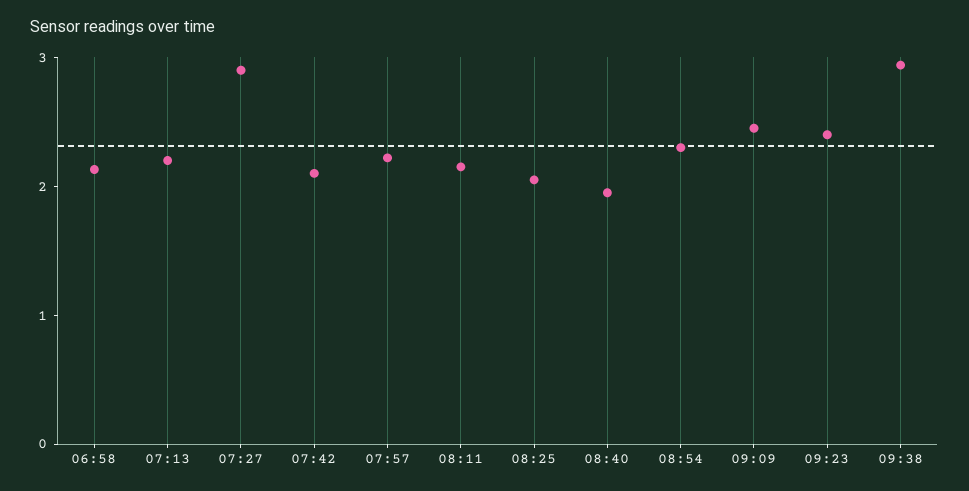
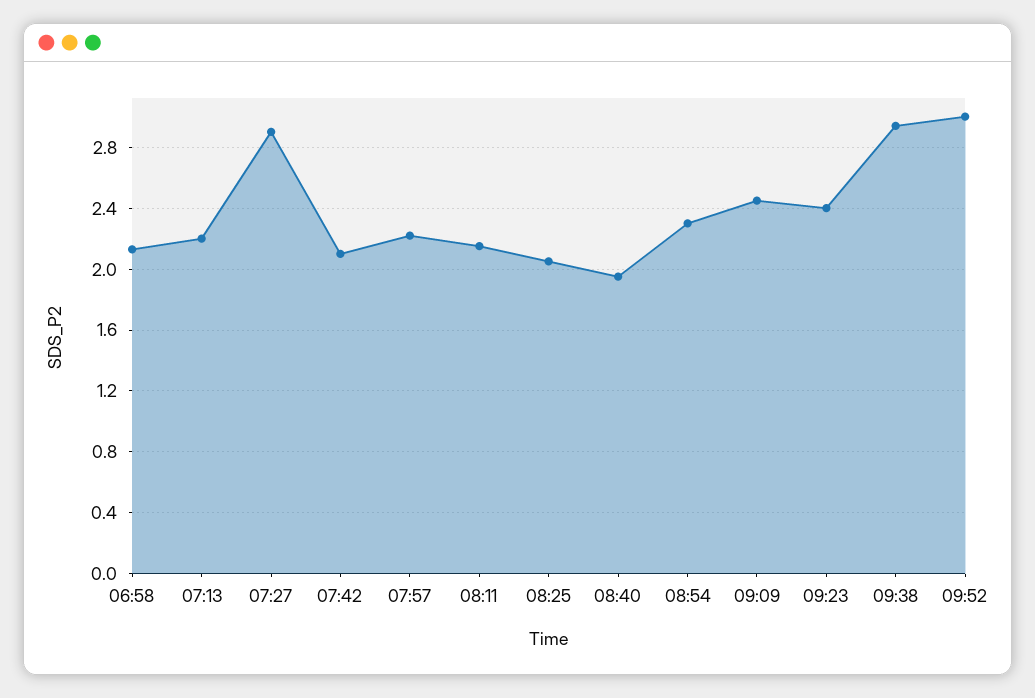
09:52: none -> 3

